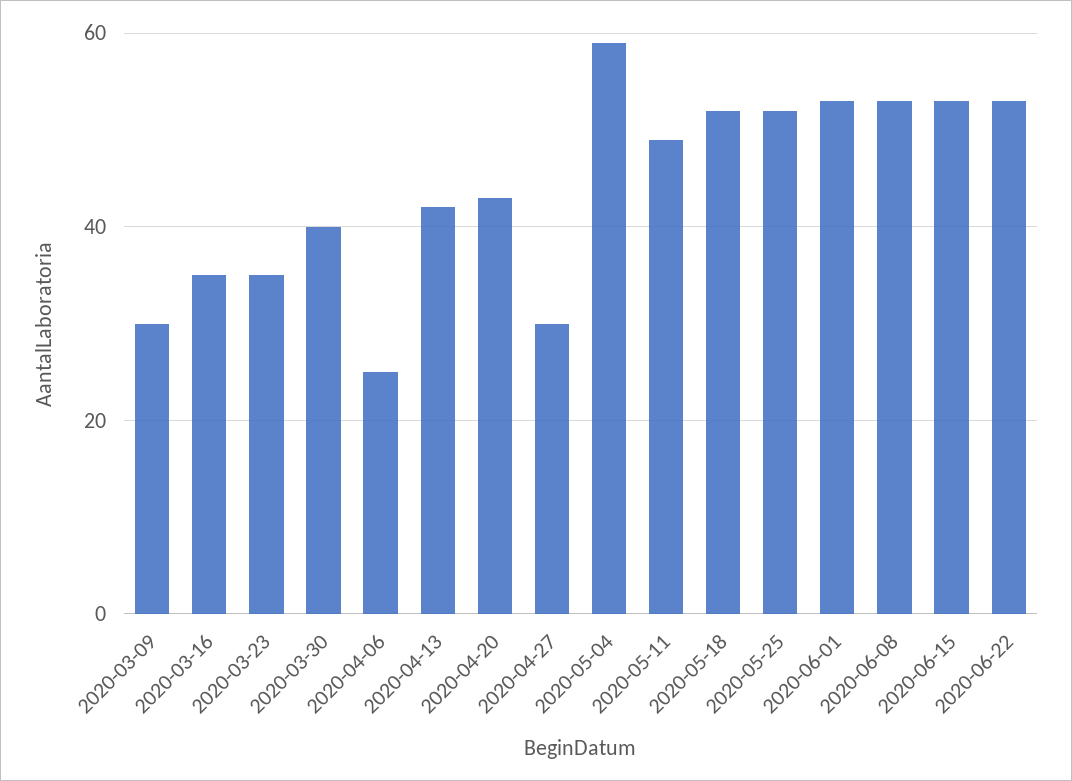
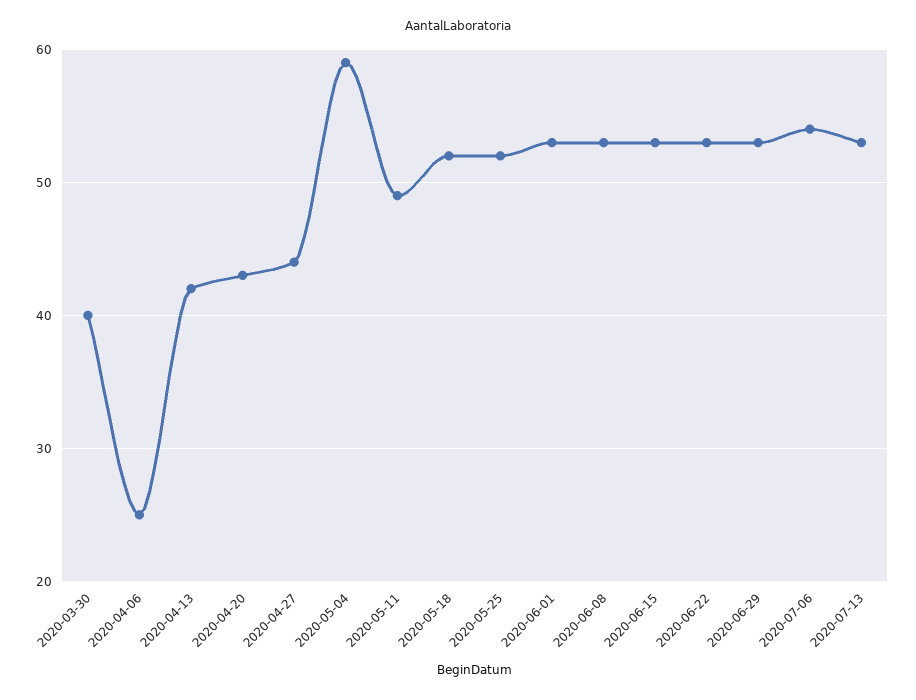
2020-03-09: 30 -> none
2020-03-16: 35 -> none
2020-03-23: 35 -> none
2020-04-27: 30 -> 44
2020-06-29: none -> 53
2020-07-06: none -> 54
2020-07-13: none -> 53

